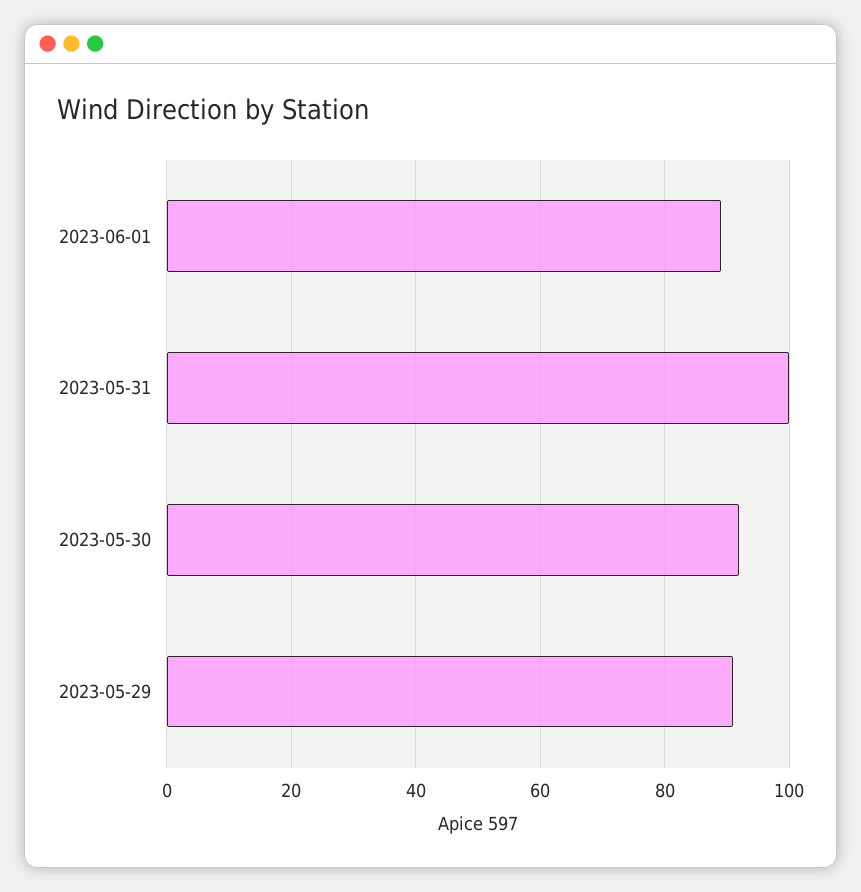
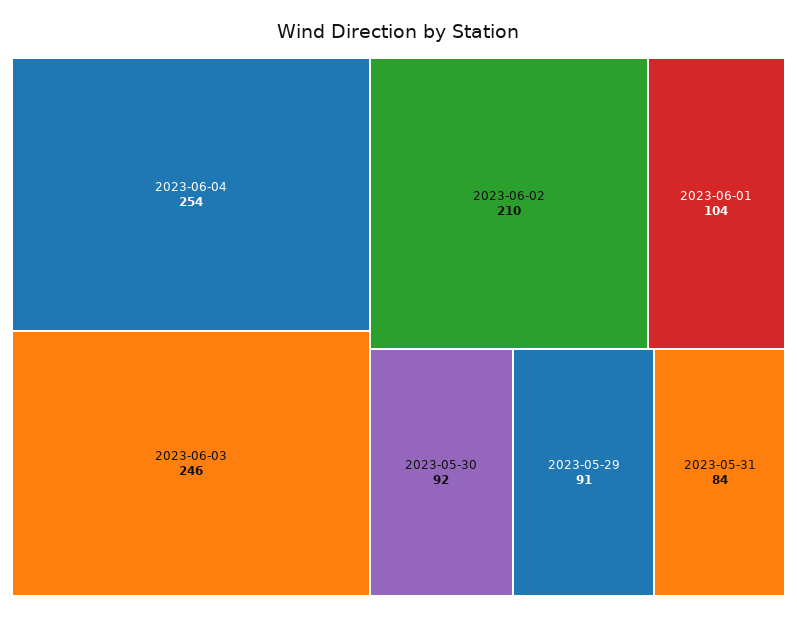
2023-06-01: 90 -> 104
2023-05-31: 100 -> 84
2023-06-04: none -> 254
2023-06-03: none -> 246
2023-06-02: none -> 210

